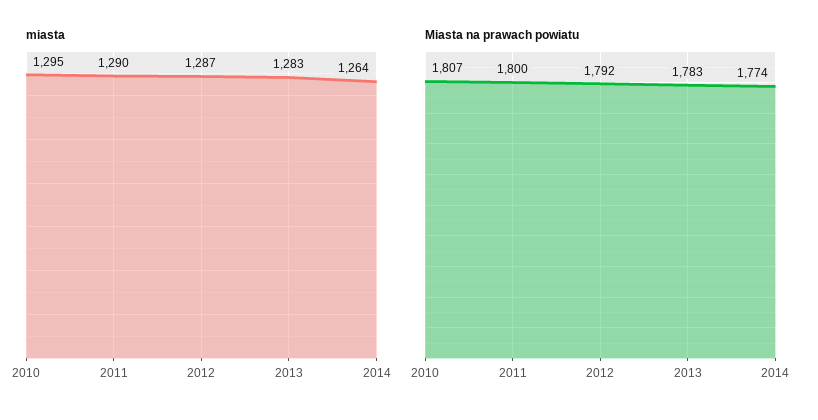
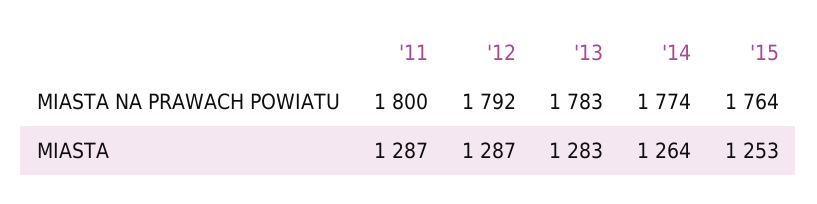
miasta, 2010: 1295 -> none
miasta, 2011: 1290 -> 1287
Miasta na prawach powiatu, 2010: 1807 -> none
Miasta na prawach powiatu, '15: none -> 1764
miasta, '15: none -> 1253

